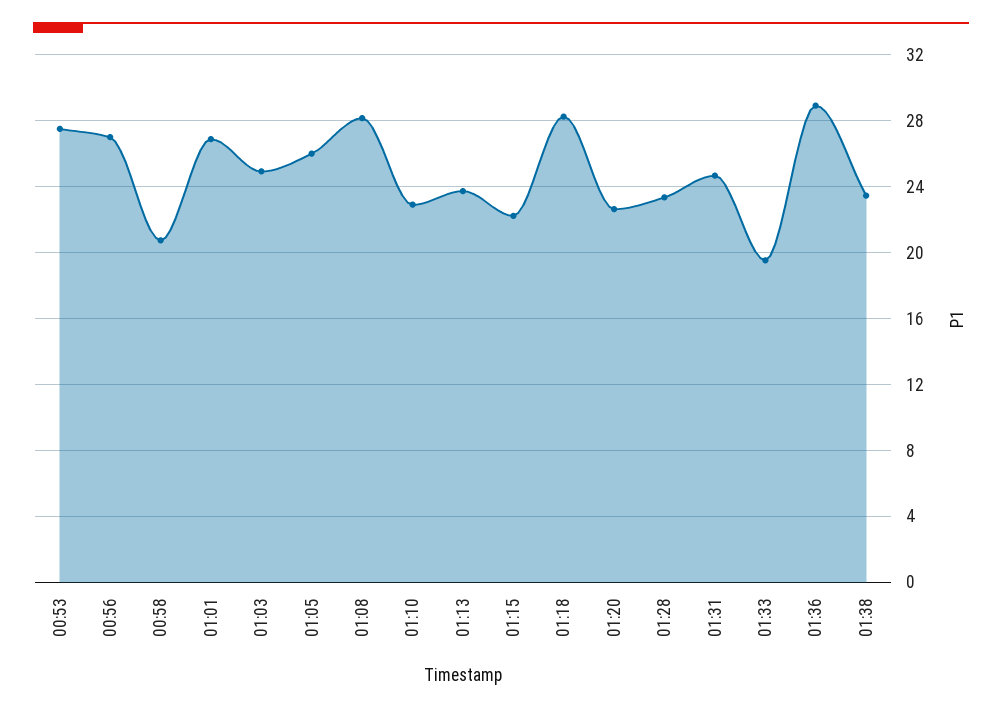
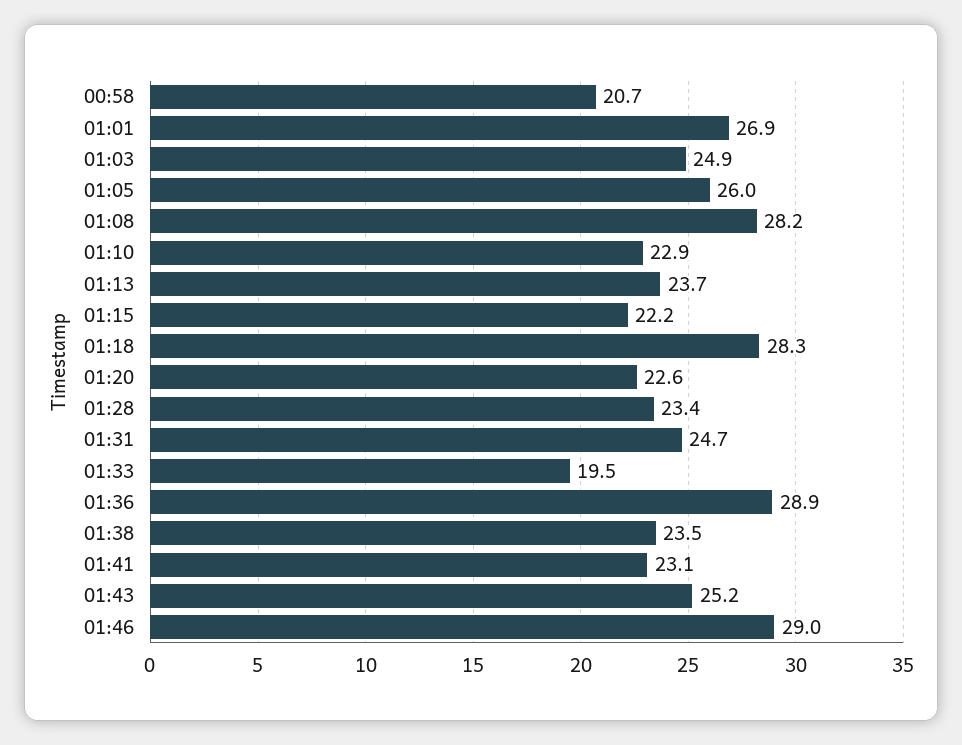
00:53: 27.5 -> none
00:56: 27 -> none
01:41: none -> 23.1
01:43: none -> 25.2
01:46: none -> 29

